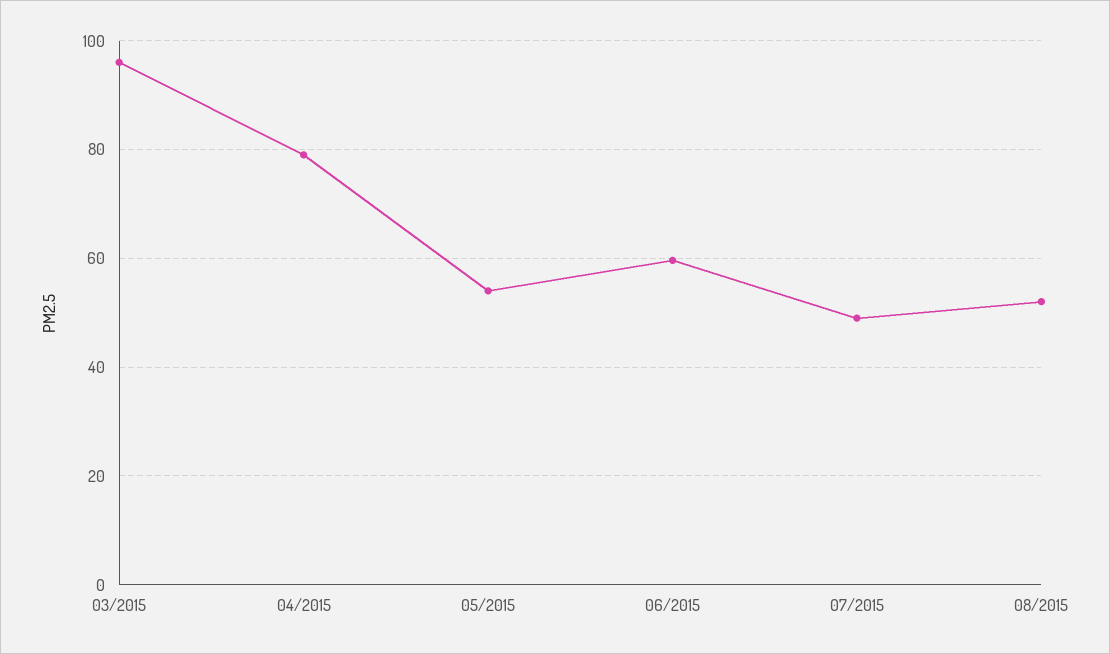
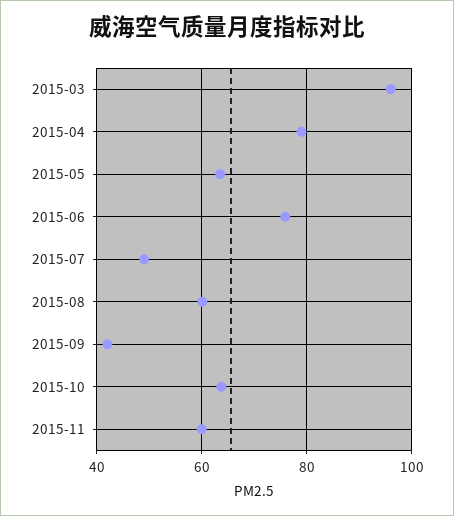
05/2015: 54 -> 64
06/2015: 60 -> 76
08/2015: 52 -> 60
2015-09: none -> 42
2015-10: none -> 64
2015-11: none -> 60

